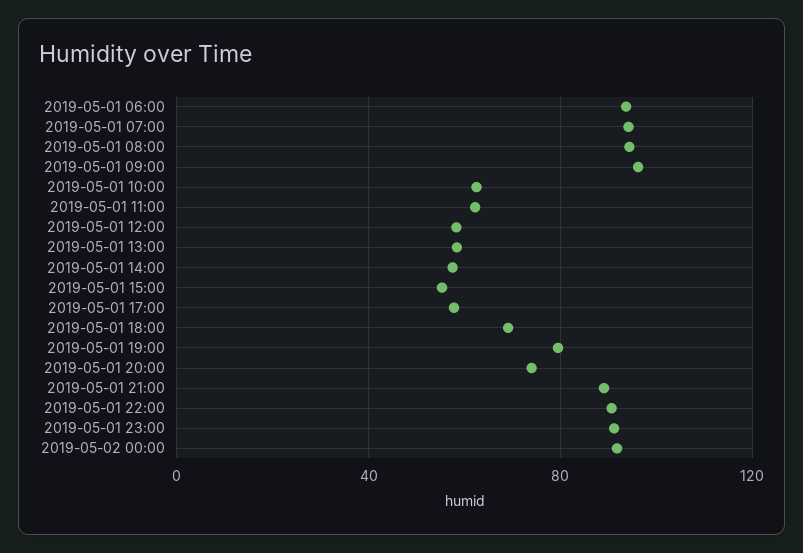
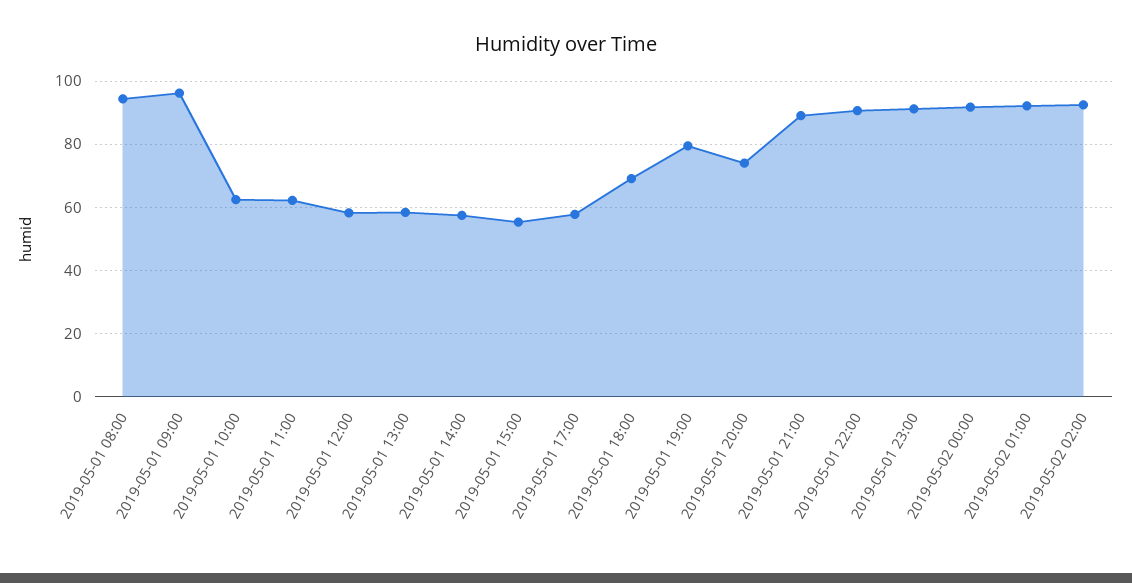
2019-05-01 06:00: 95 -> none
2019-05-01 07:00: 95 -> none
2019-05-02 01:00: none -> 92
2019-05-02 02:00: none -> 92

